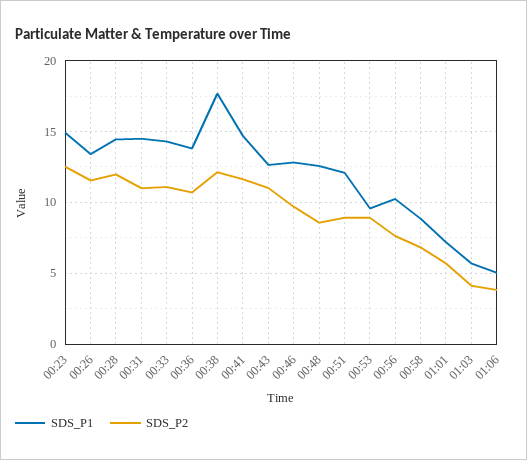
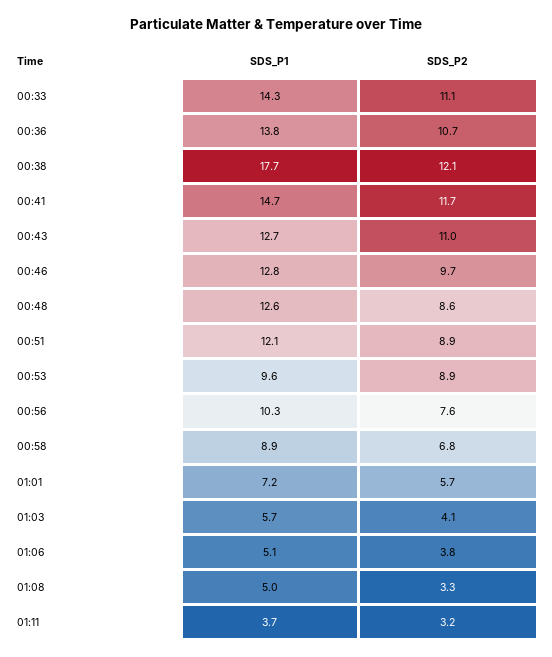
SDS_P1, 00:23: 15 -> none
SDS_P2, 00:23: 12.5 -> none
SDS_P1, 00:26: 13.5 -> none
SDS_P2, 00:26: 11.5 -> none
SDS_P1, 00:28: 14.5 -> none
SDS_P2, 00:28: 12 -> none
SDS_P1, 00:31: 14.5 -> none
SDS_P2, 00:31: 11 -> none
SDS_P1, 01:08: none -> 5
SDS_P2, 01:08: none -> 3.3
SDS_P1, 01:11: none -> 3.7
SDS_P2, 01:11: none -> 3.2

